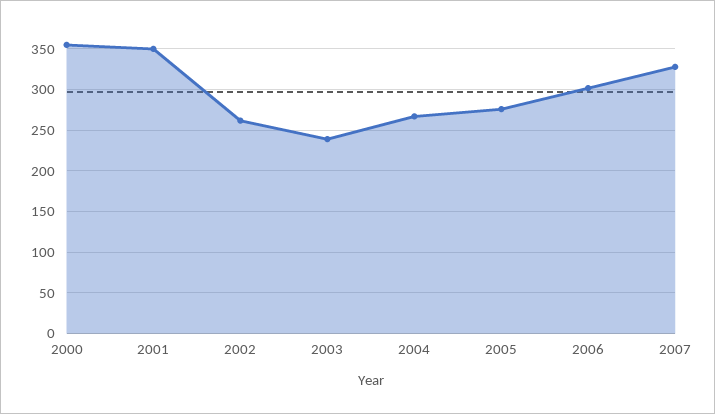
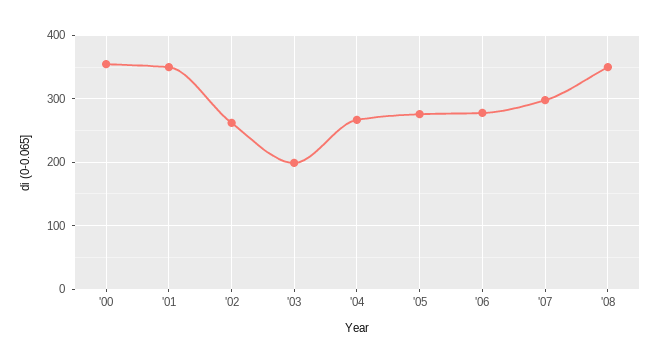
2003: 240 -> 200
2006: 300 -> 280
2007: 330 -> 300
'08: none -> 350

